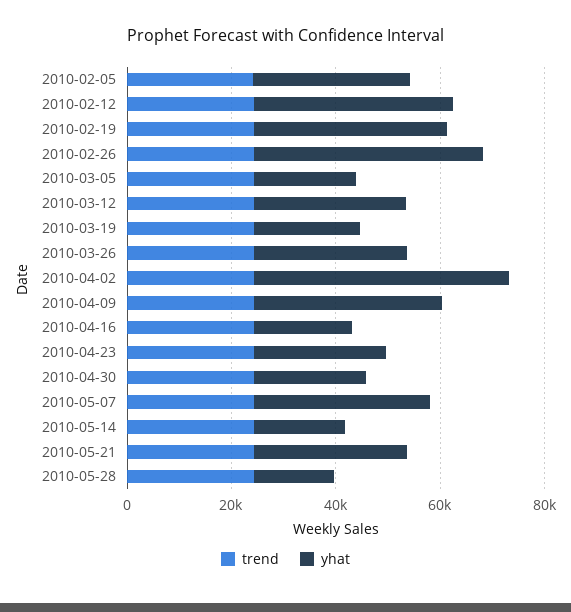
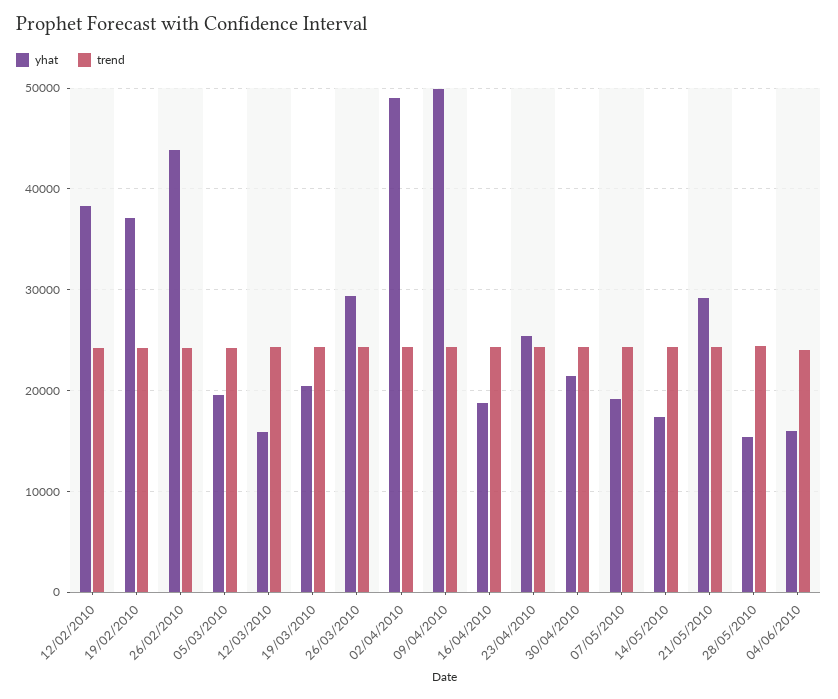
trend, 2010-02-05: 25000 -> none
yhat, 2010-02-05: 30000 -> none
yhat, 2010-03-12: 30000 -> 16000
yhat, 2010-04-09: 35000 -> 50000
yhat, 2010-05-07: 35000 -> 19000
yhat, 04/06/2010: none -> 16000
trend, 04/06/2010: none -> 24000

